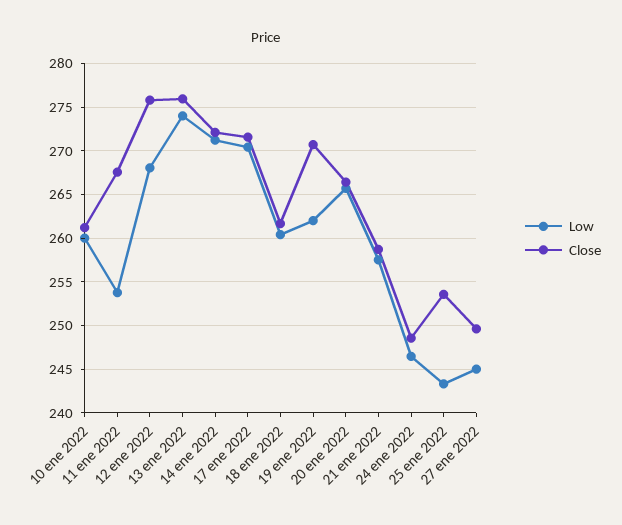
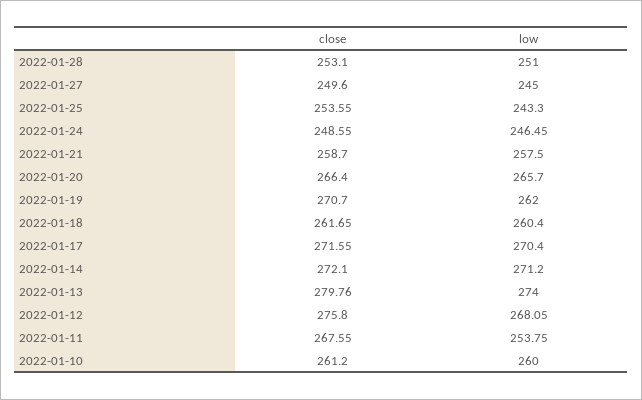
Close, 13 ene 2022: 276 -> 279.76
Close, 2022-01-28: none -> 253.1
Low, 2022-01-28: none -> 251

